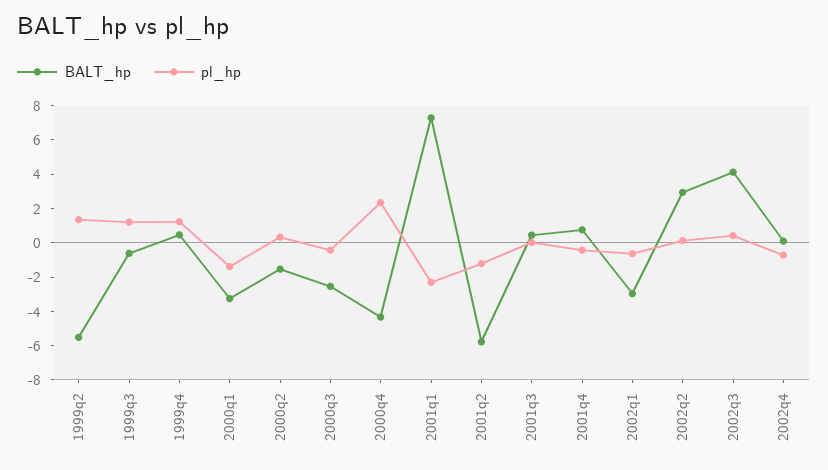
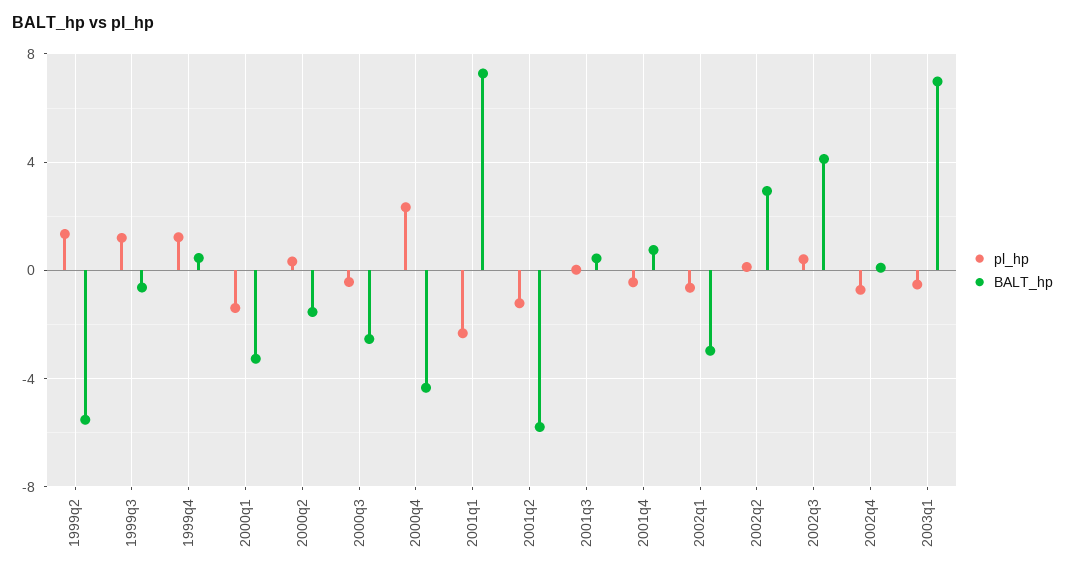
pl_hp, 2003q1: none -> -0.5
BALT_hp, 2003q1: none -> 7

